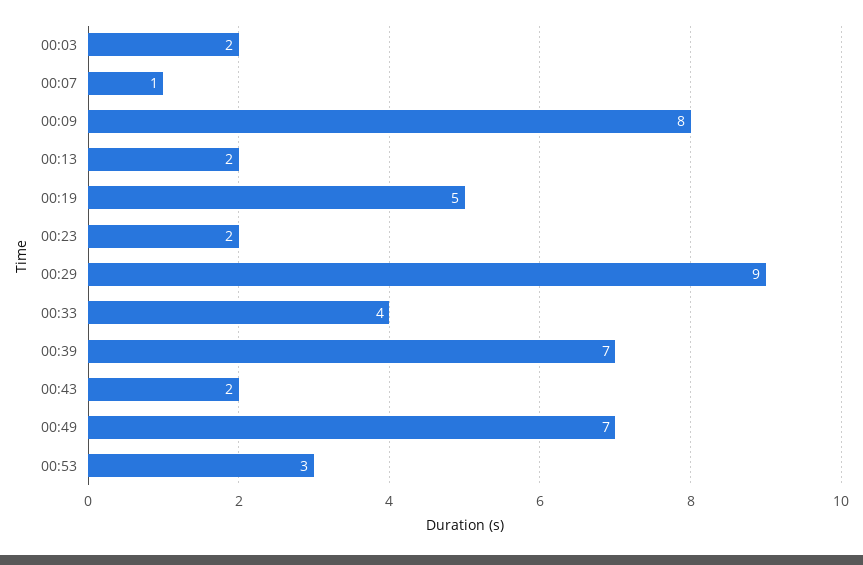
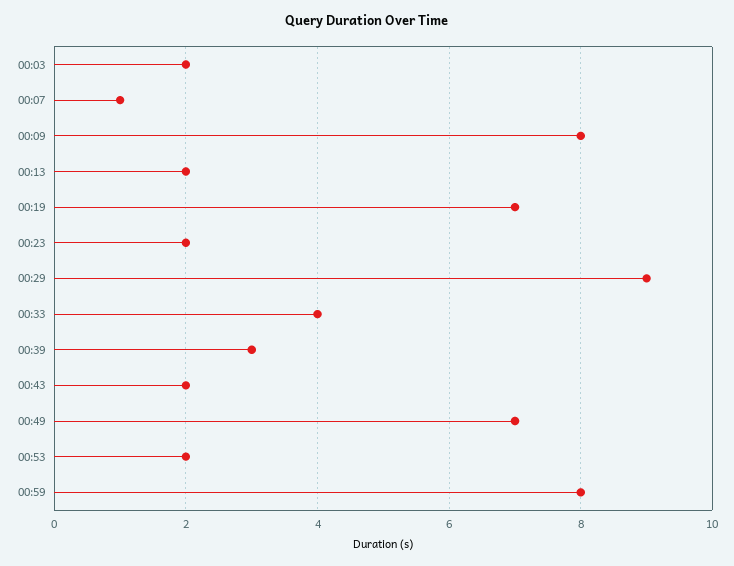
00:19: 5 -> 7
00:39: 7 -> 3
00:53: 3 -> 2
00:59: none -> 8

